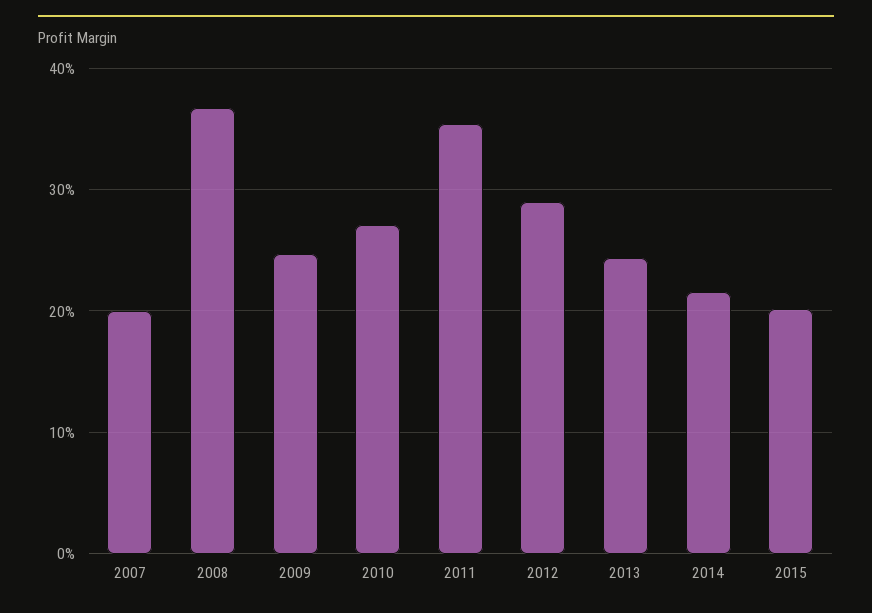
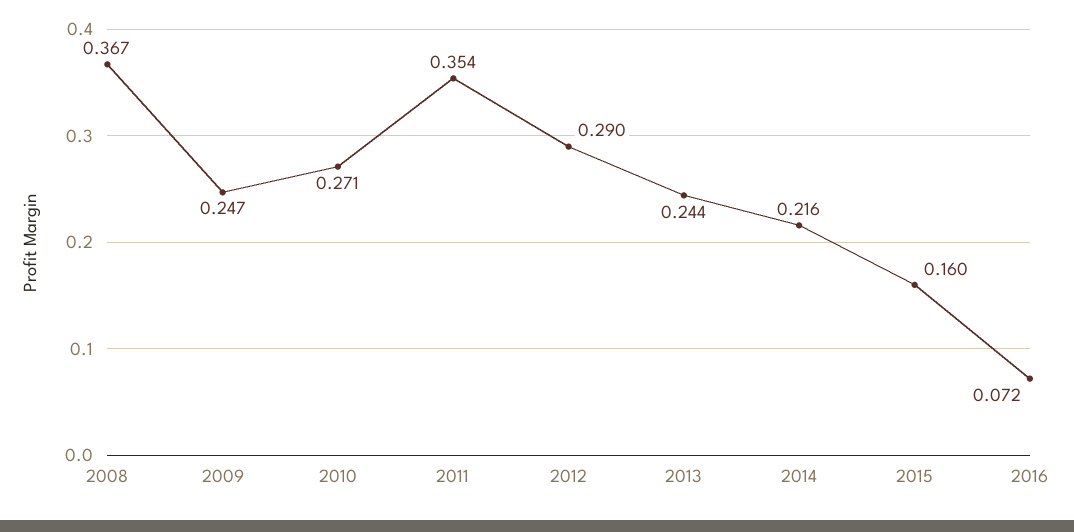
2007: 0.2 -> none
2015: 0.2 -> 0.16
2016: none -> 0.072

